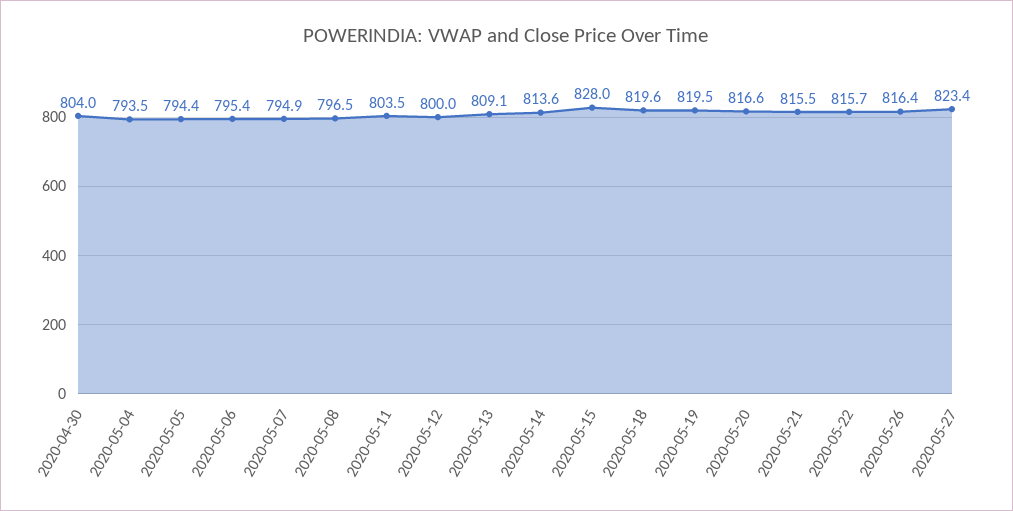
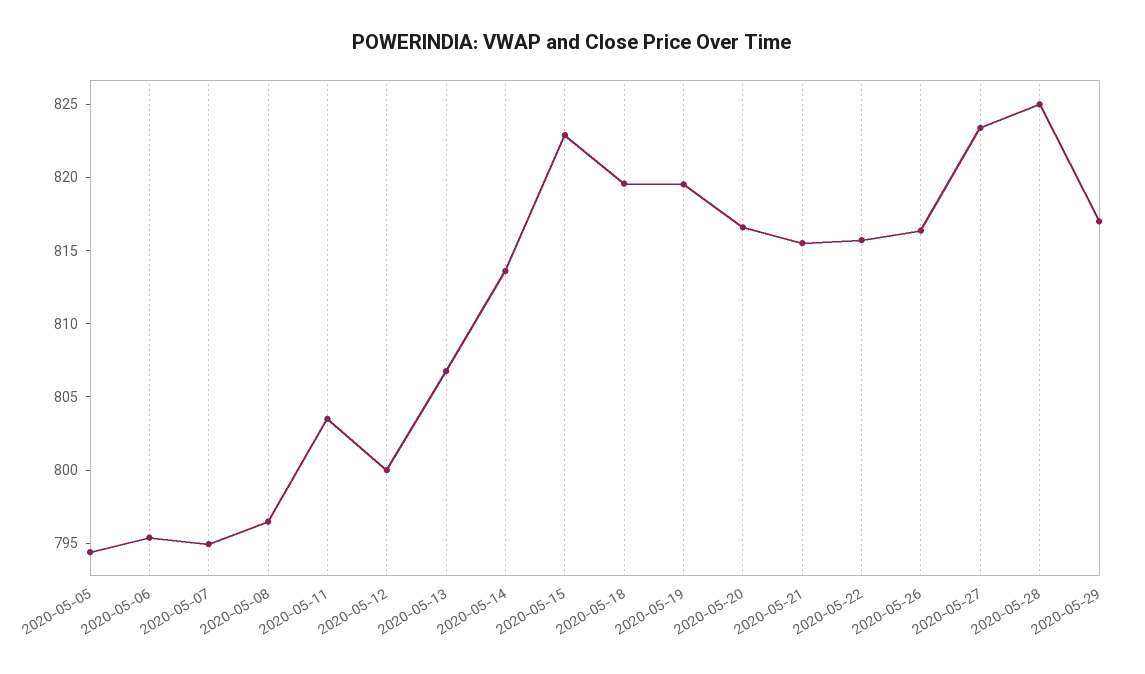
2020-04-30: 804 -> none
2020-05-04: 793.5 -> none
2020-05-13: 809.1 -> 807
2020-05-15: 828 -> 823
2020-05-28: none -> 825
2020-05-29: none -> 817

